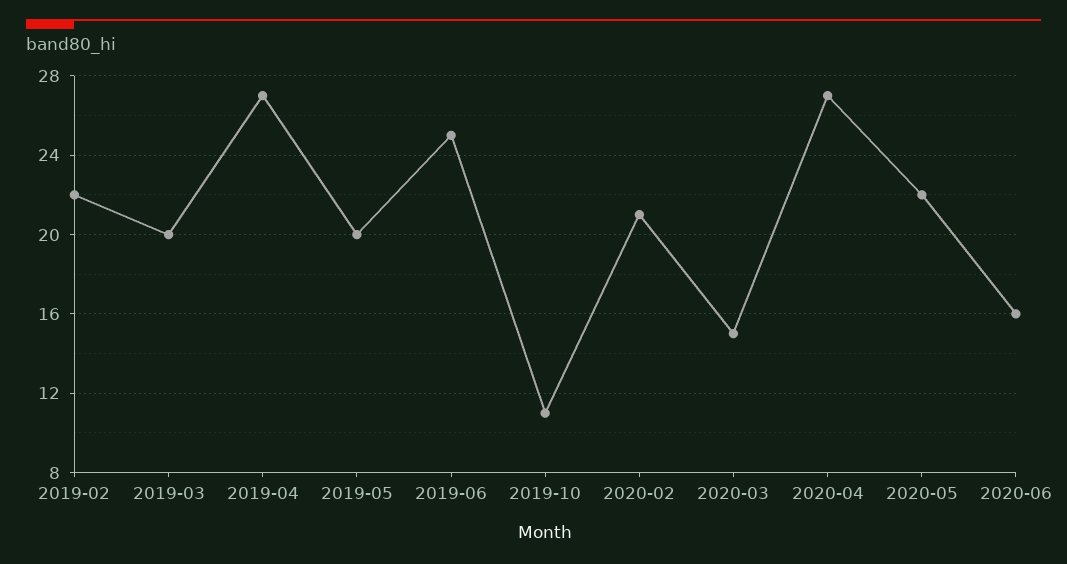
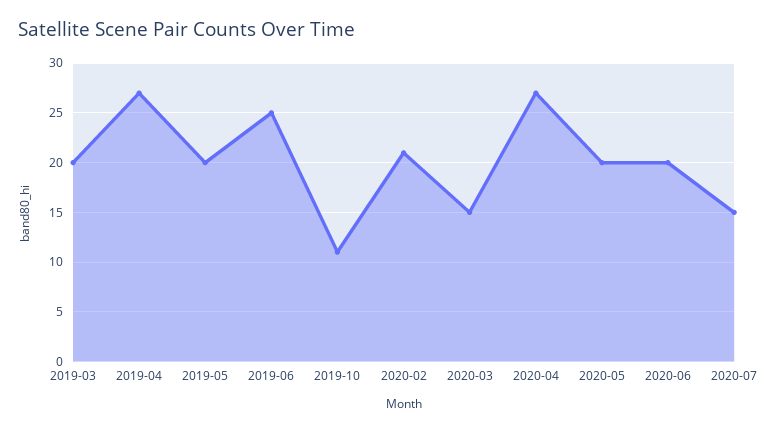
2019-02: 22 -> none
2020-05: 22 -> 20
2020-06: 16 -> 20
2020-07: none -> 15

